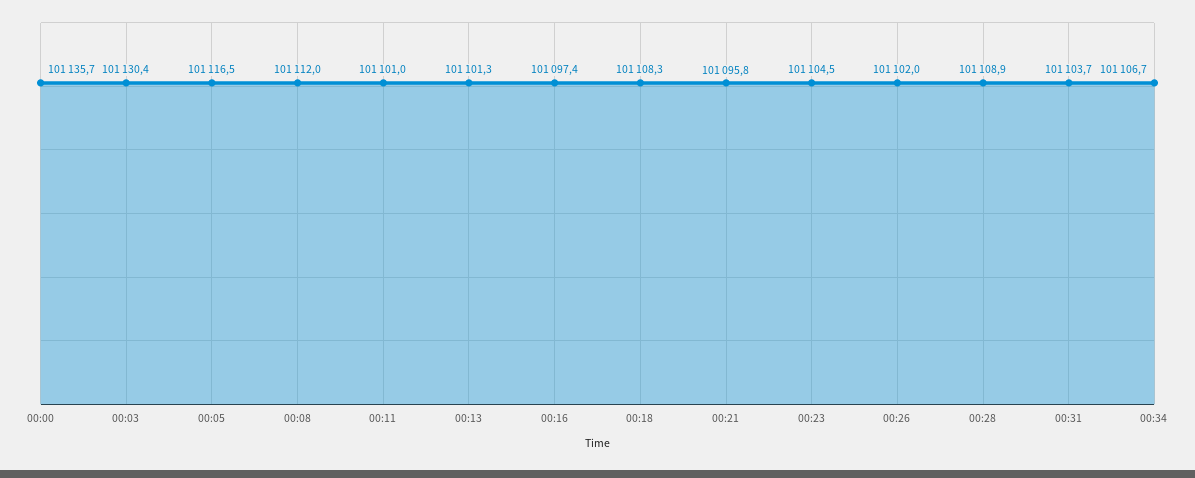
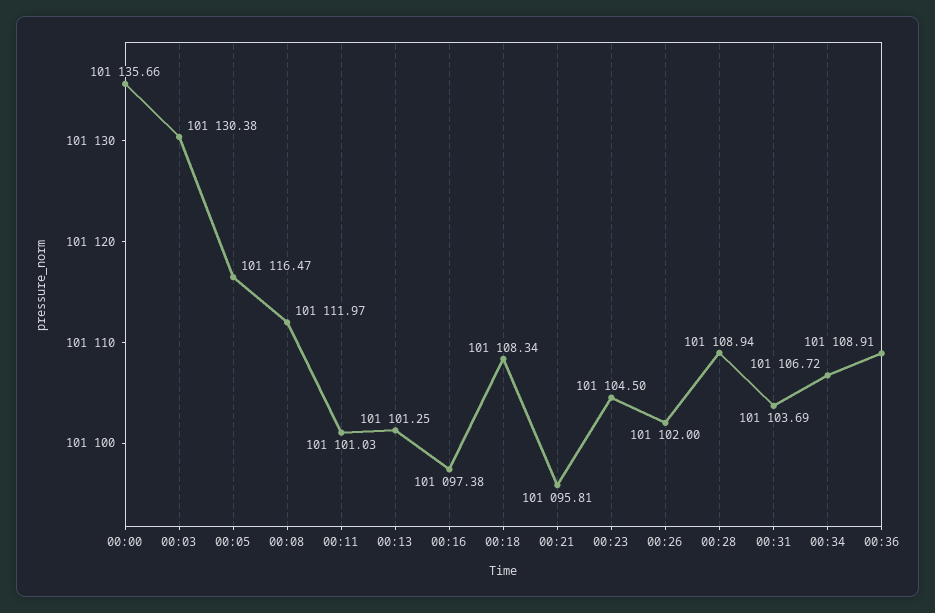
00:36: none -> 101108.91

